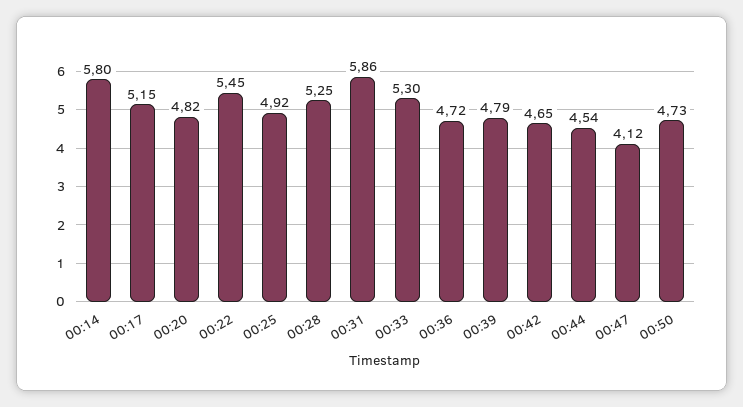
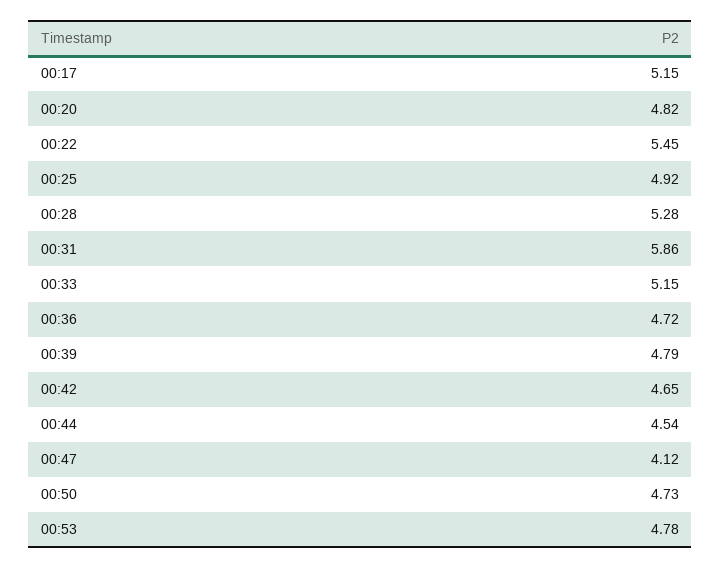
00:14: 5.8 -> none
00:28: 5.25 -> 5.28
00:33: 5.3 -> 5.15
00:53: none -> 4.78

